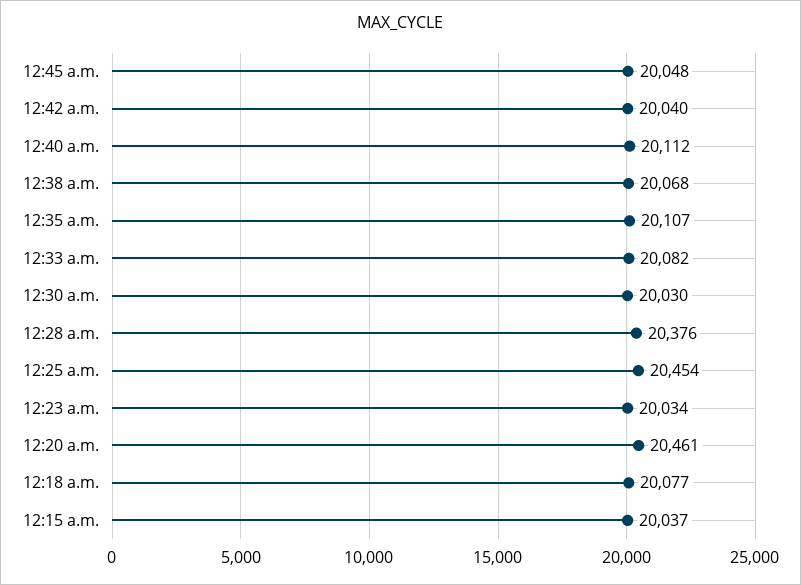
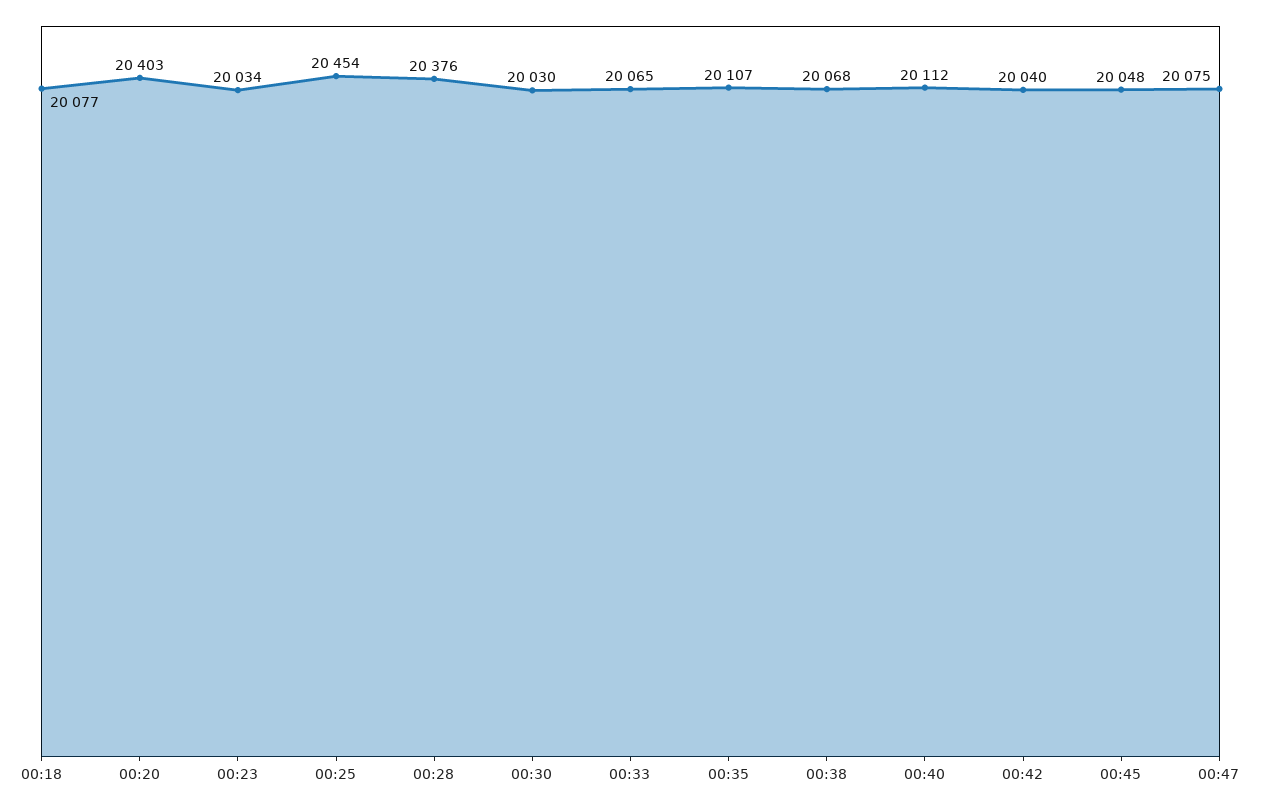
12:33 a.m.: 20082 -> 20065
12:20 a.m.: 20461 -> 20403
12:15 a.m.: 20037 -> none
00:47: none -> 20075

